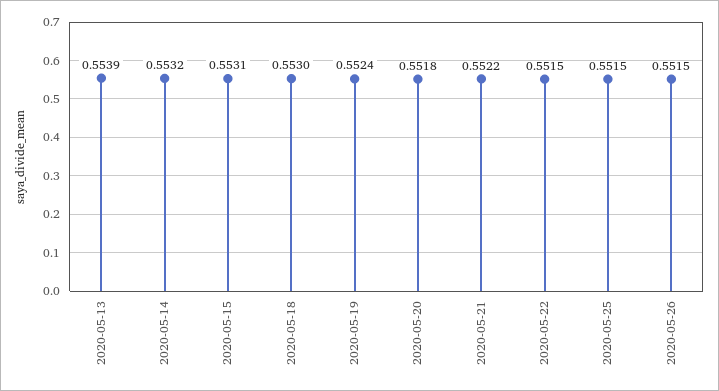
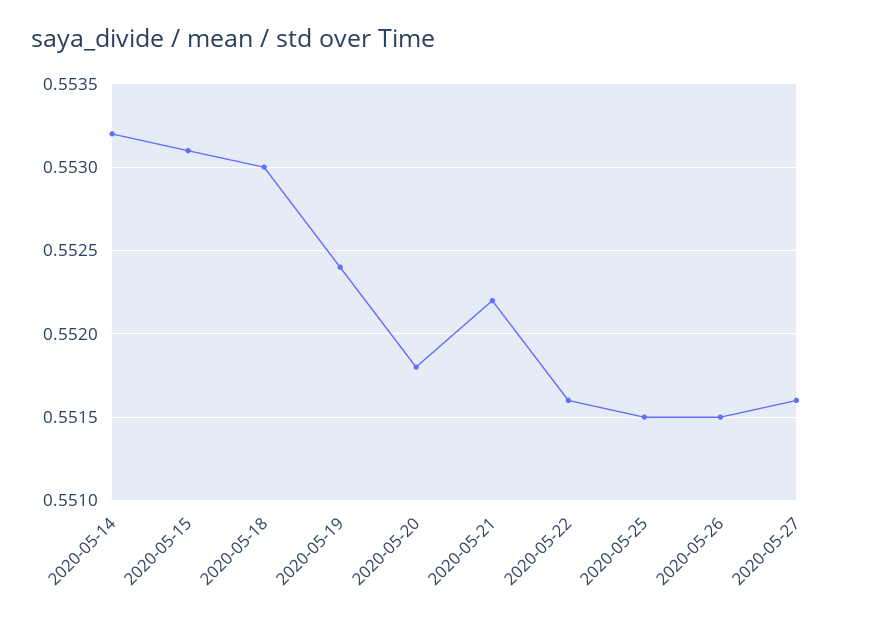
2020-05-13: 0.5539 -> none
2020-05-22: 0.5515 -> 0.5516
2020-05-27: none -> 0.5516

